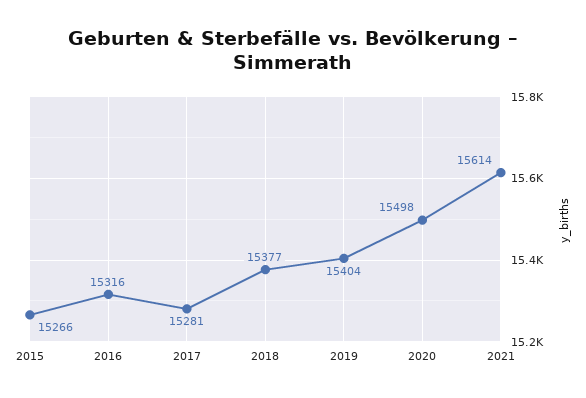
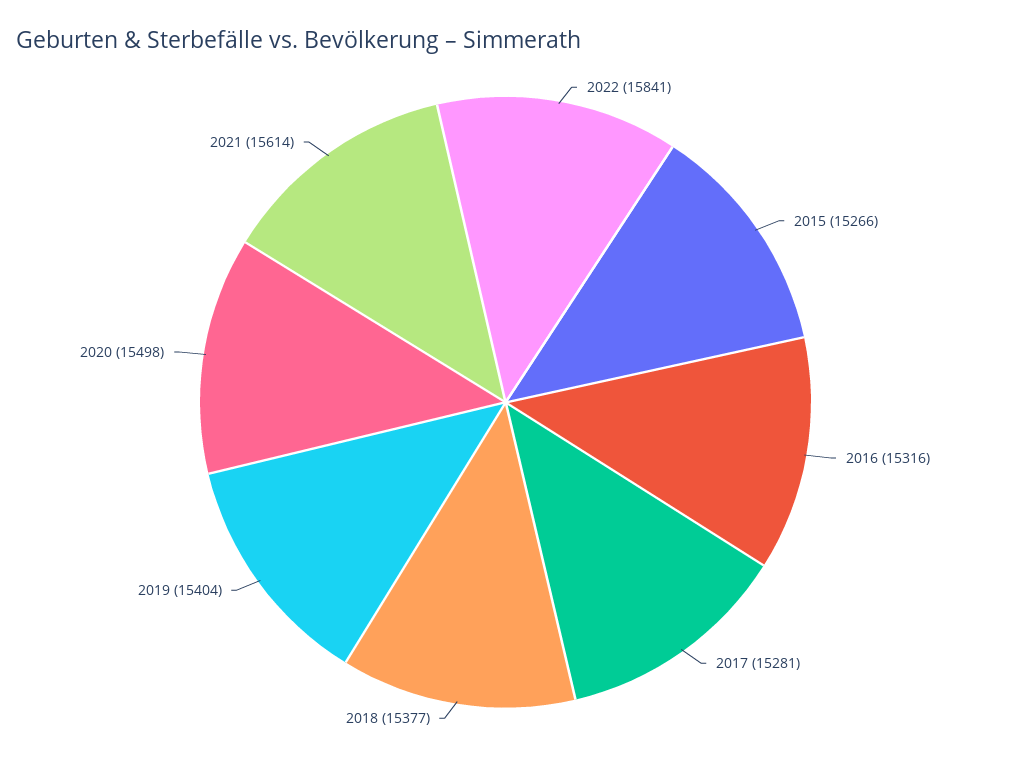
2022: none -> 15841

